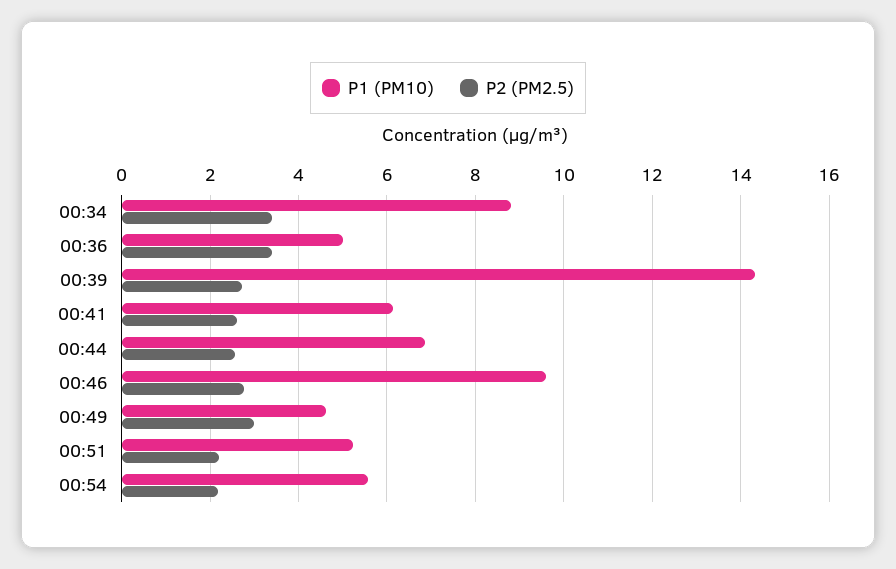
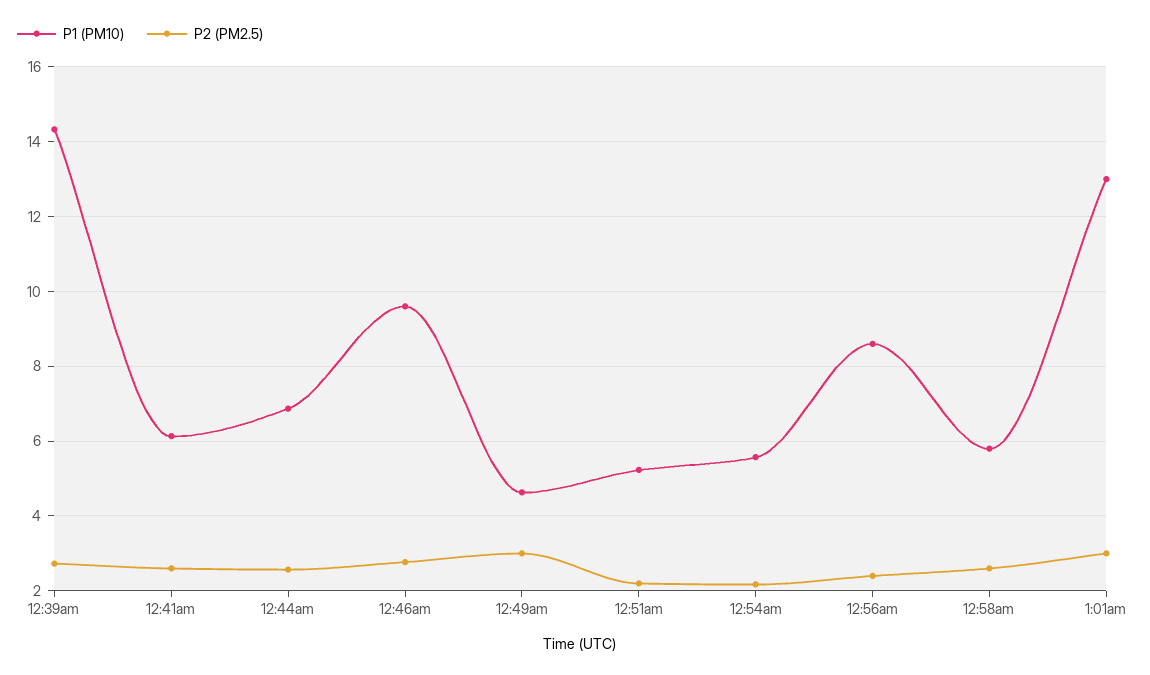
P1 (PM10), 00:34: 8.8 -> none
P2 (PM2.5), 00:34: 3.4 -> none
P1 (PM10), 00:36: 5 -> none
P2 (PM2.5), 00:36: 3.4 -> none
P1 (PM10), 12:56am: none -> 8.6
P2 (PM2.5), 12:56am: none -> 2.4
P1 (PM10), 12:58am: none -> 5.8
P2 (PM2.5), 12:58am: none -> 2.6
P1 (PM10), 1:01am: none -> 13
P2 (PM2.5), 1:01am: none -> 3

